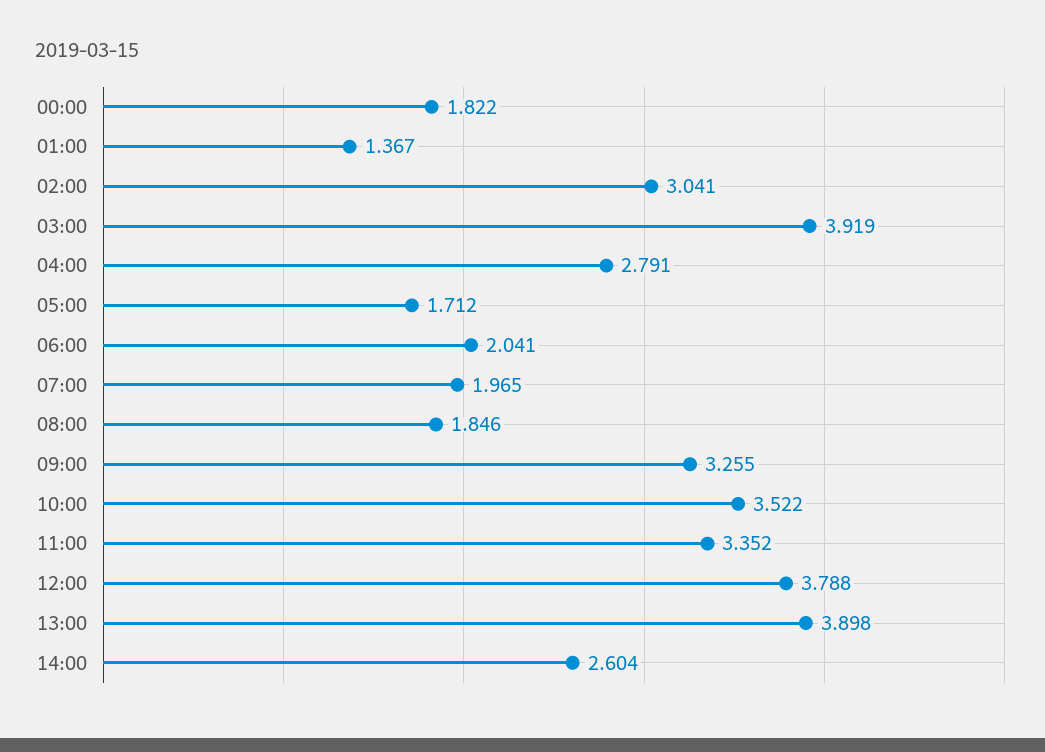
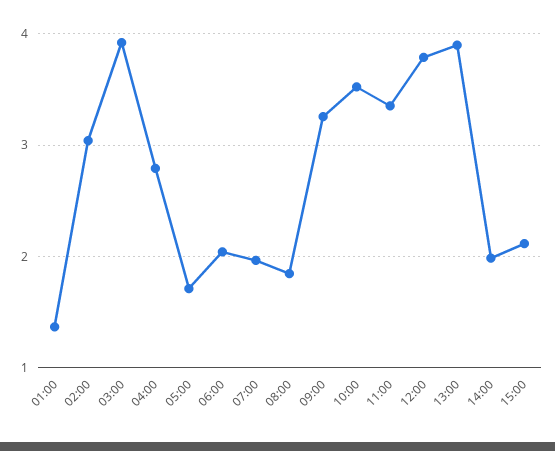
00:00: 1.822 -> none
14:00: 2.604 -> 2
15:00: none -> 2.1

